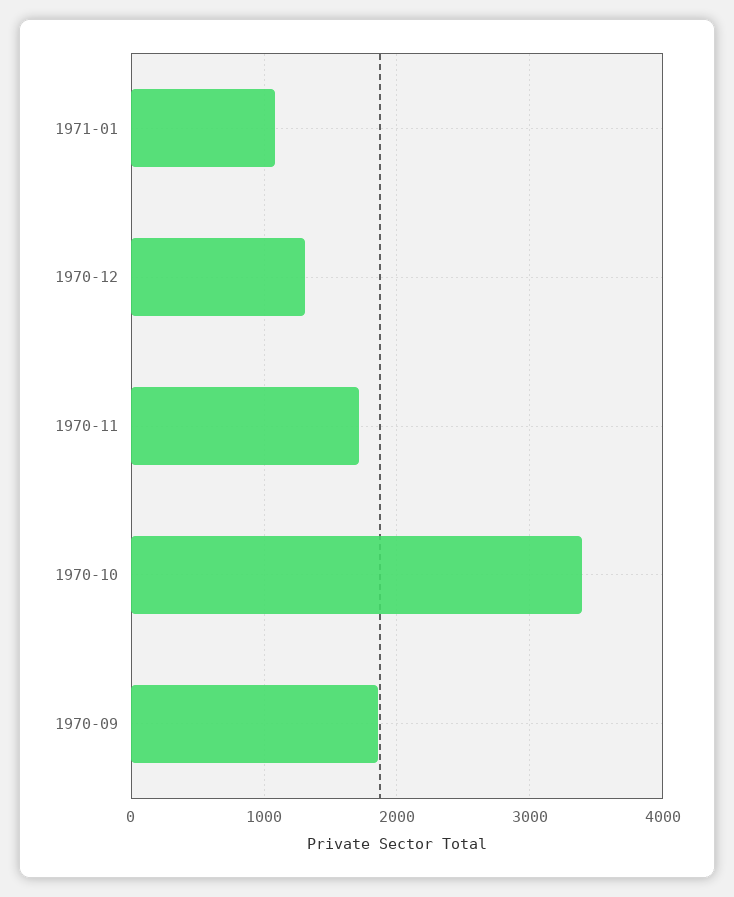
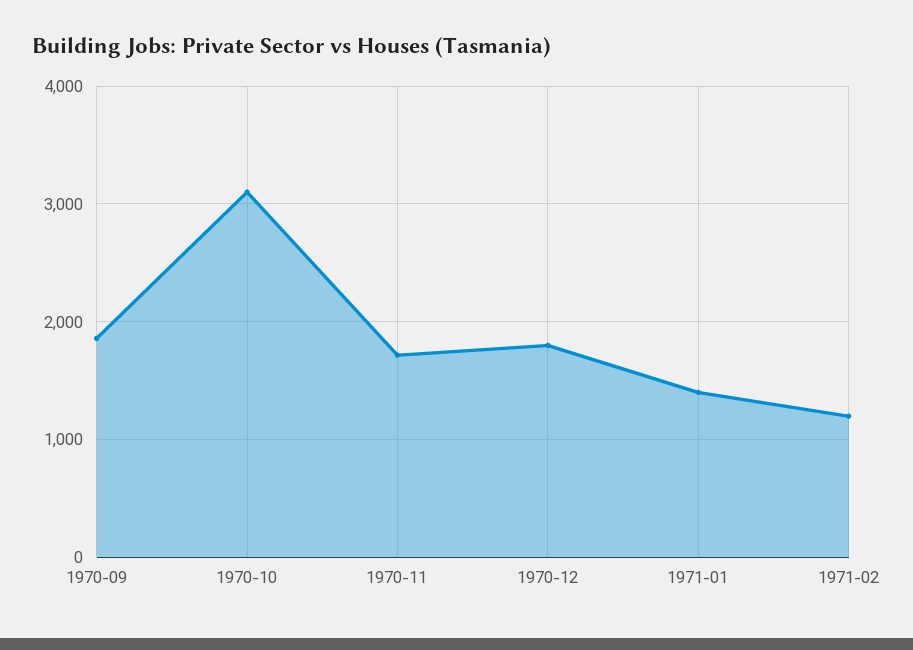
1971-01: 1100 -> 1400
1970-12: 1300 -> 1800
1970-10: 3400 -> 3100
1971-02: none -> 1200

